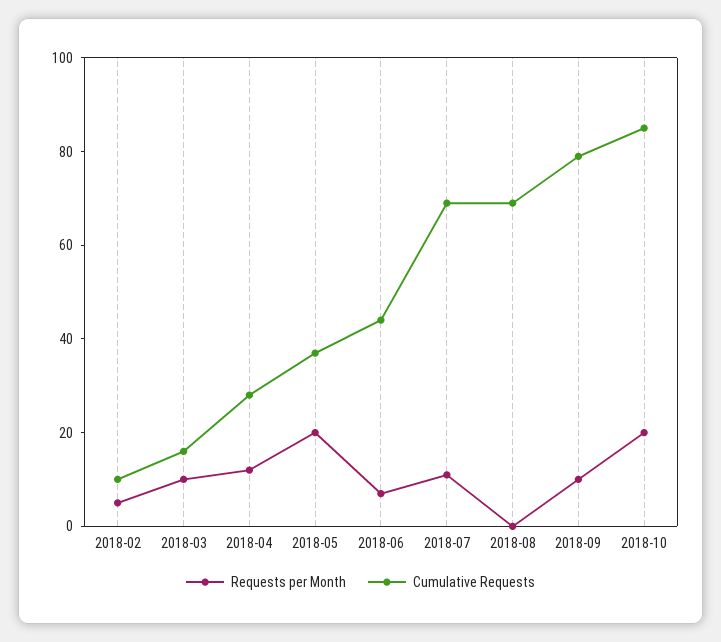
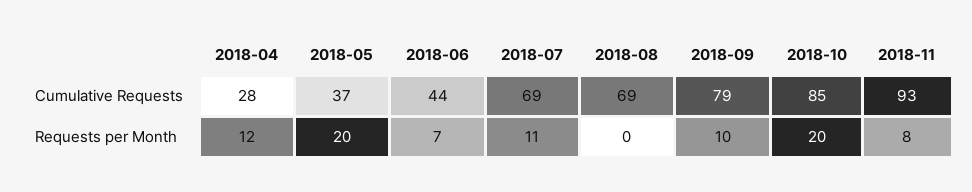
Requests per Month, 2018-02: 5 -> none
Cumulative Requests, 2018-02: 10 -> none
Requests per Month, 2018-03: 10 -> none
Cumulative Requests, 2018-03: 15 -> none
Cumulative Requests, 2018-11: none -> 93
Requests per Month, 2018-11: none -> 8

